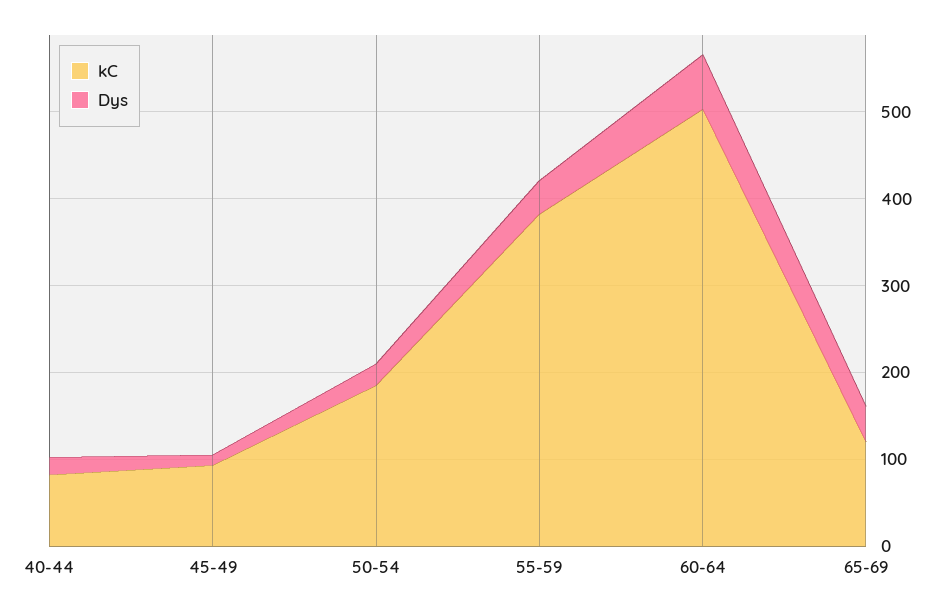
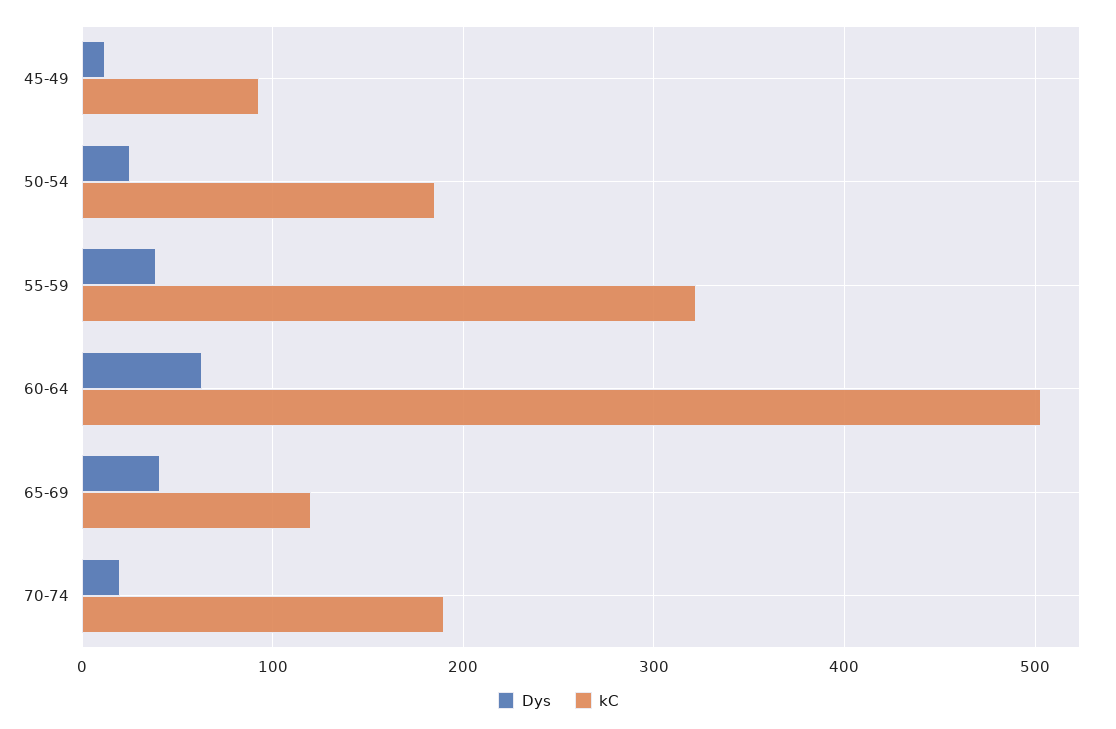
kC, 40-44: 80 -> none
Dys, 40-44: 20 -> none
kC, 55-59: 380 -> 320
Dys, 70-74: none -> 20
kC, 70-74: none -> 190

